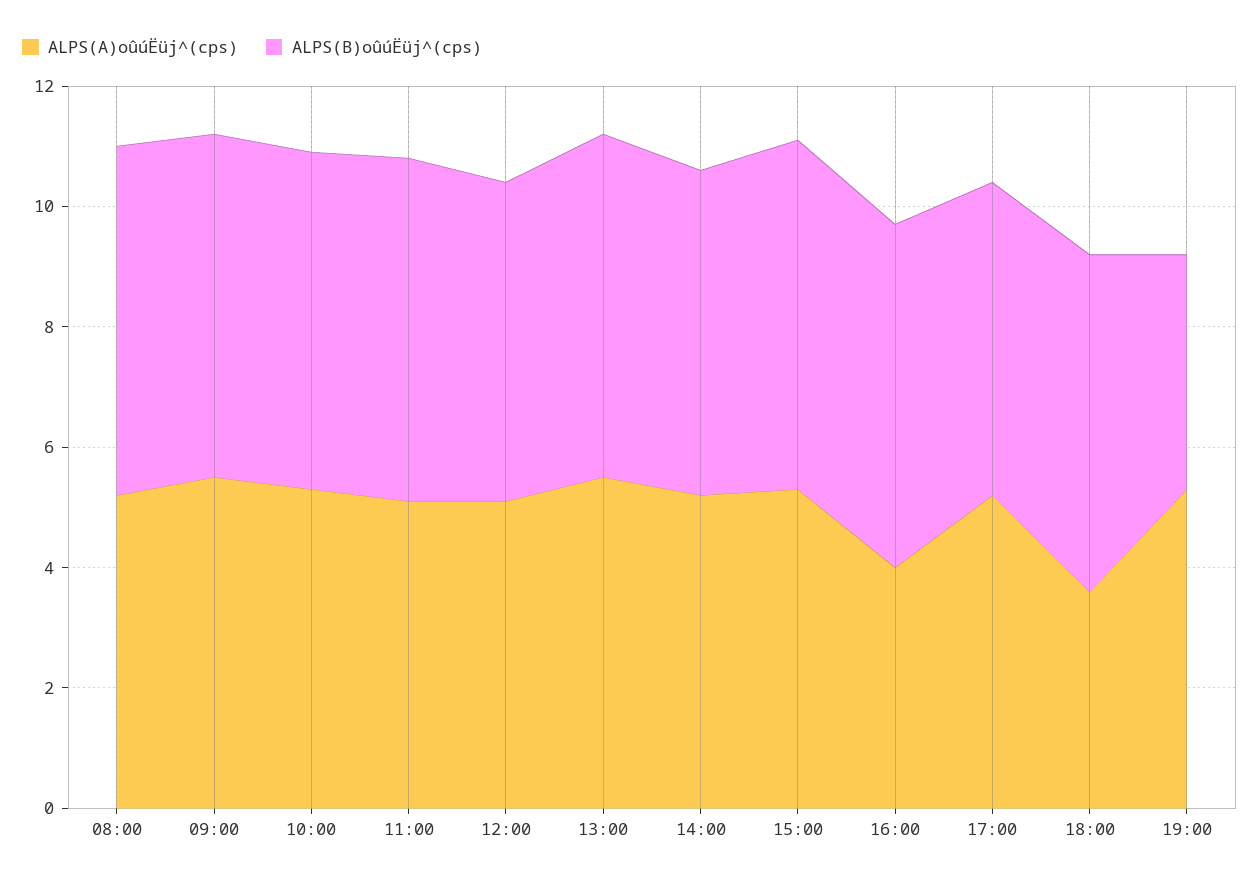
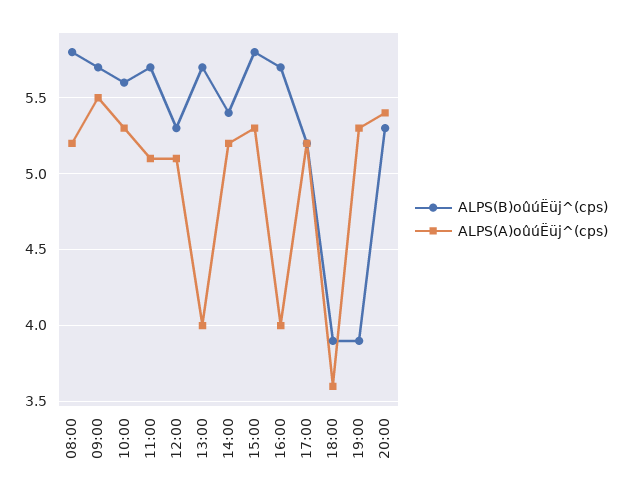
ALPS(A)oûúËüj^(cps), 13:00: 5.5 -> 4
ALPS(B)oûúËüj^(cps), 18:00: 5.5 -> 3.9
ALPS(B)oûúËüj^(cps), 20:00: none -> 5.3
ALPS(A)oûúËüj^(cps), 20:00: none -> 5.4

